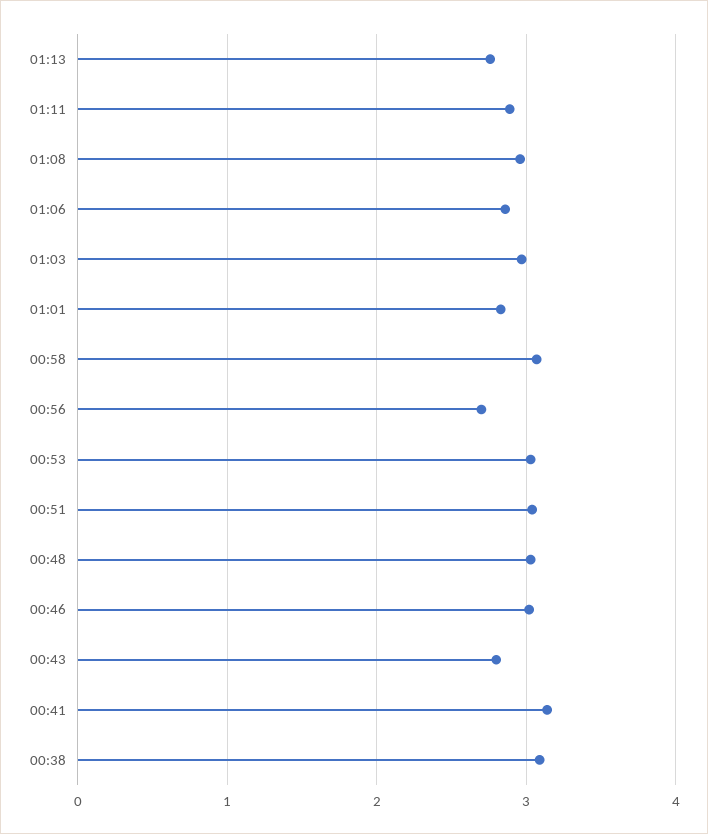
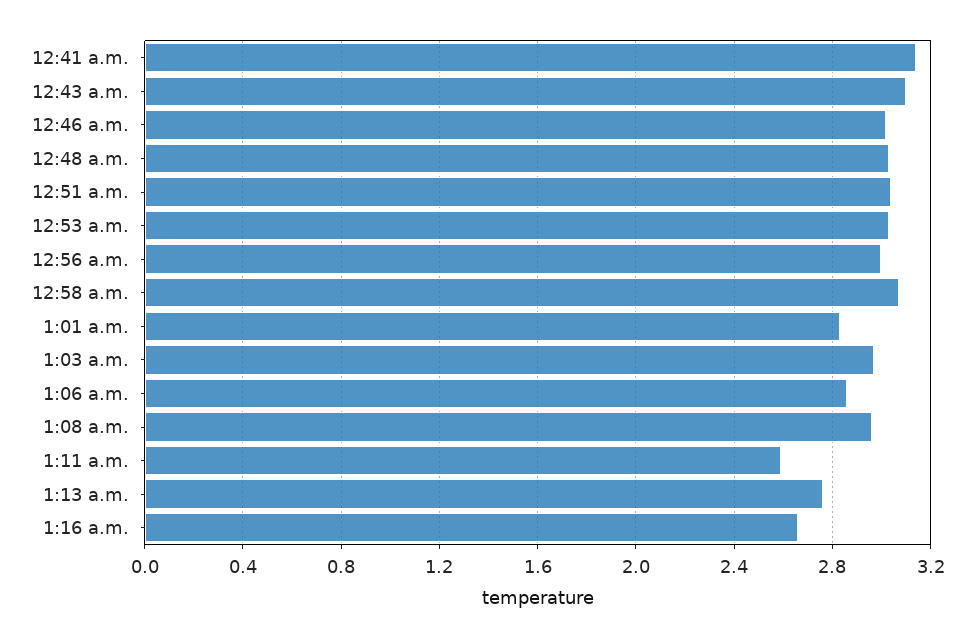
01:11: 2.9 -> 2.6
00:56: 2.7 -> 3
00:43: 2.8 -> 3.1
00:38: 3.1 -> none
1:16 a.m.: none -> 2.65

